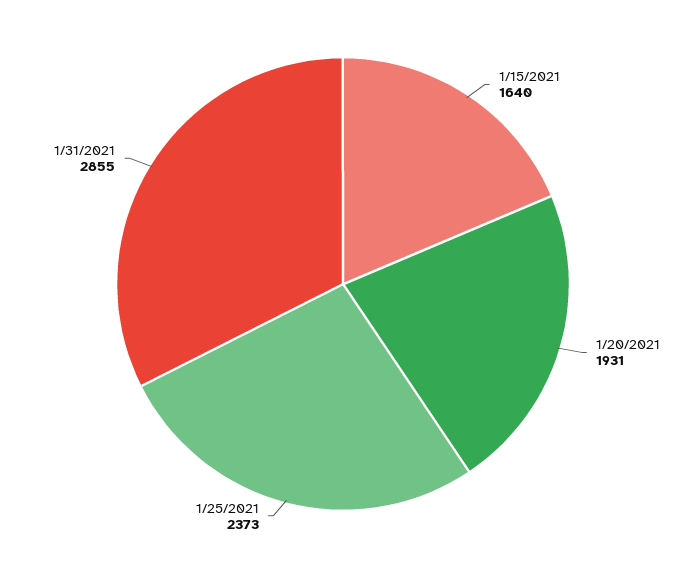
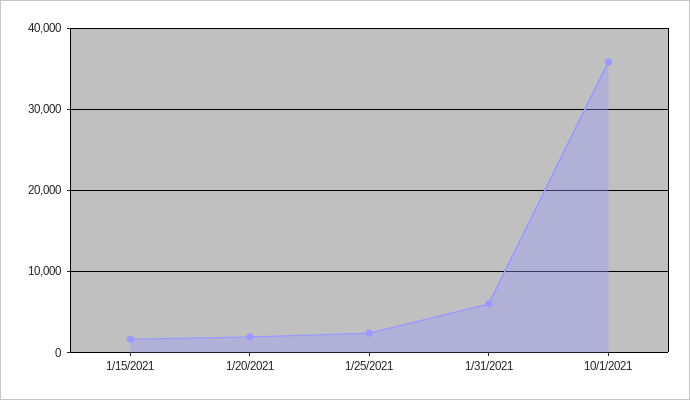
1/31/2021: 2855 -> 6000
10/1/2021: none -> 36000

